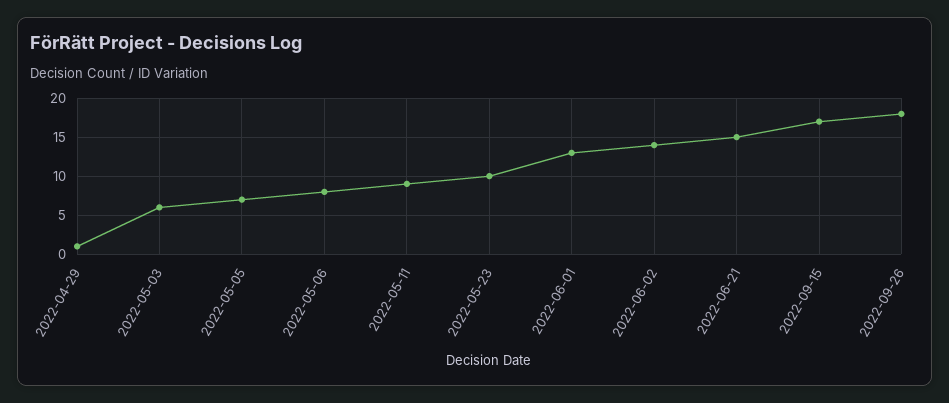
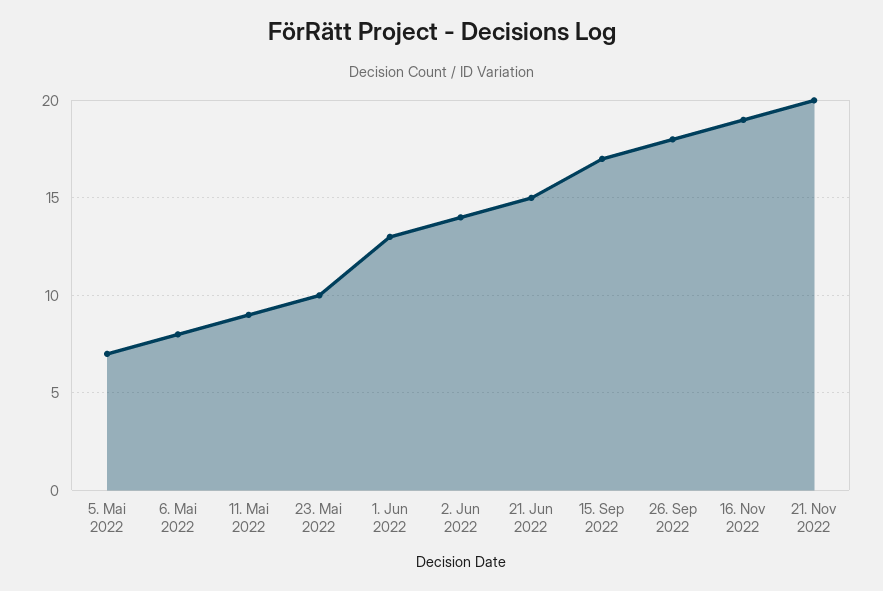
2022-04-29: 1 -> none
2022-05-03: 6 -> none
16. Nov 2022: none -> 19
21. Nov 2022: none -> 20

